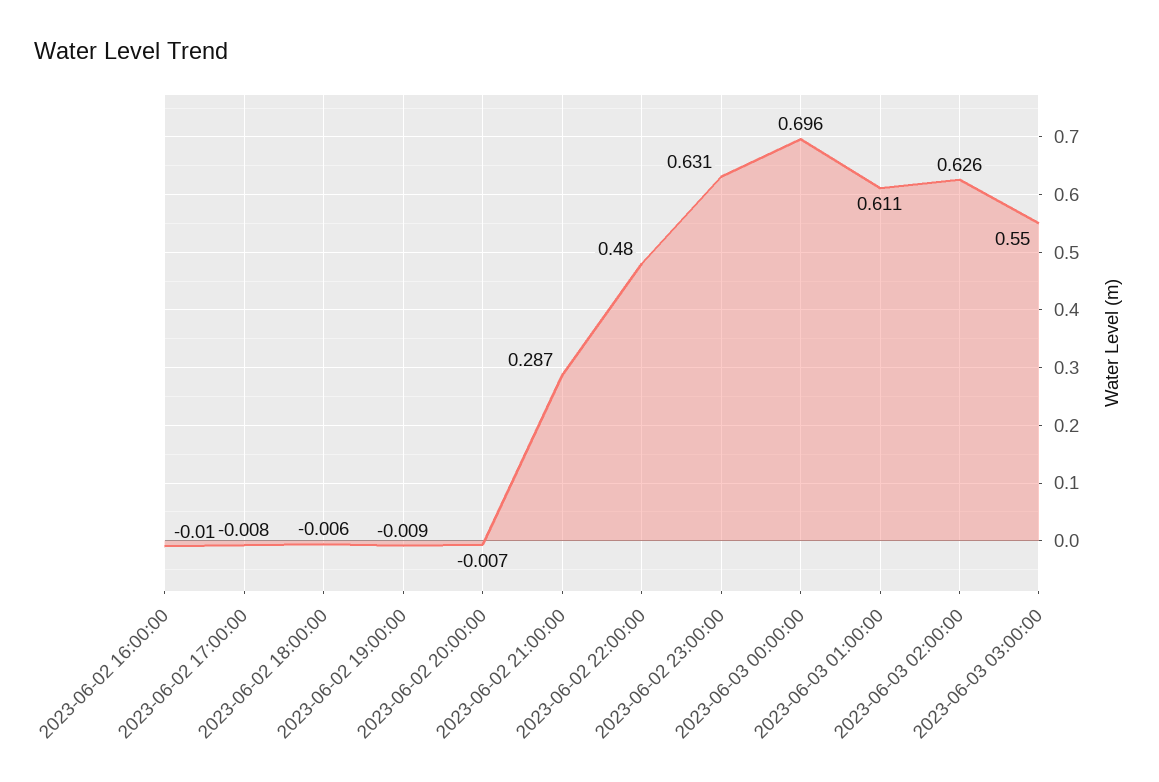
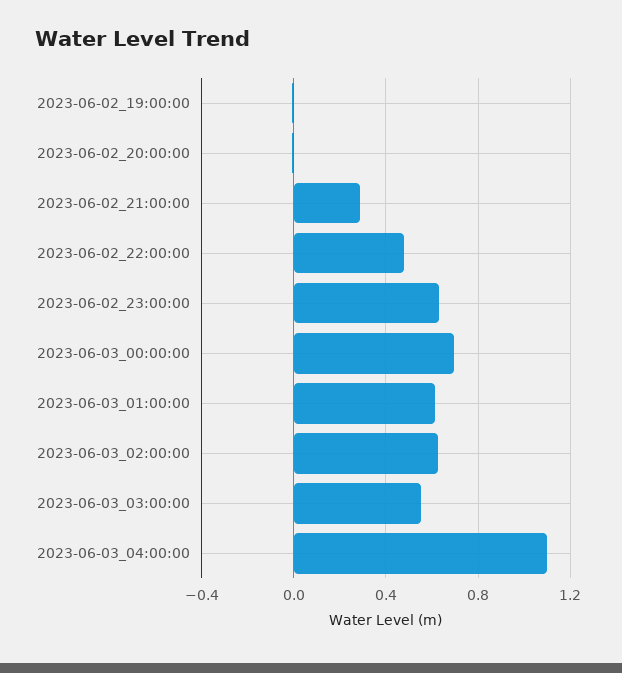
2023-06-02 16:00:00: -0.01 -> none
2023-06-02 17:00:00: -0.008 -> none
2023-06-02 18:00:00: -0.006 -> none
2023-06-03_04:00:00: none -> 1.1

